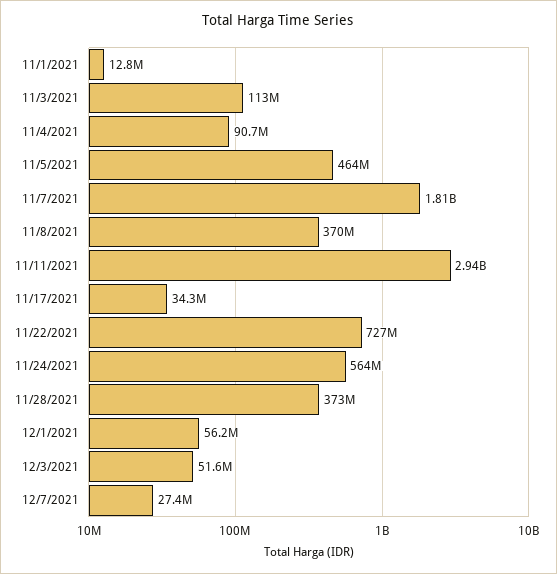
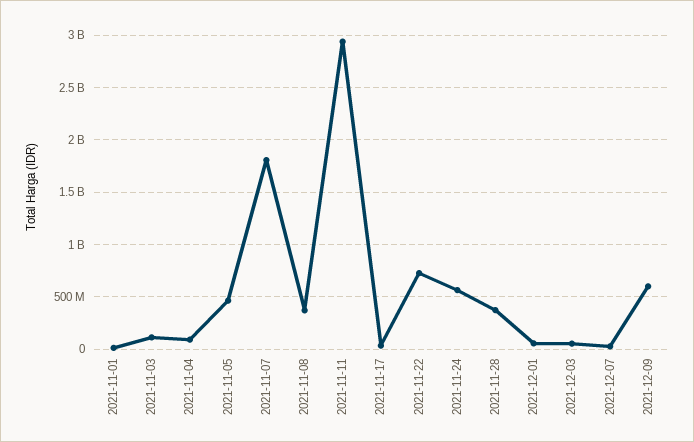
2021-12-09: none -> 600000000

